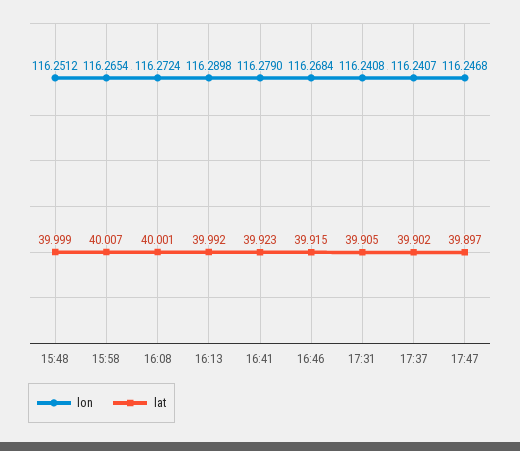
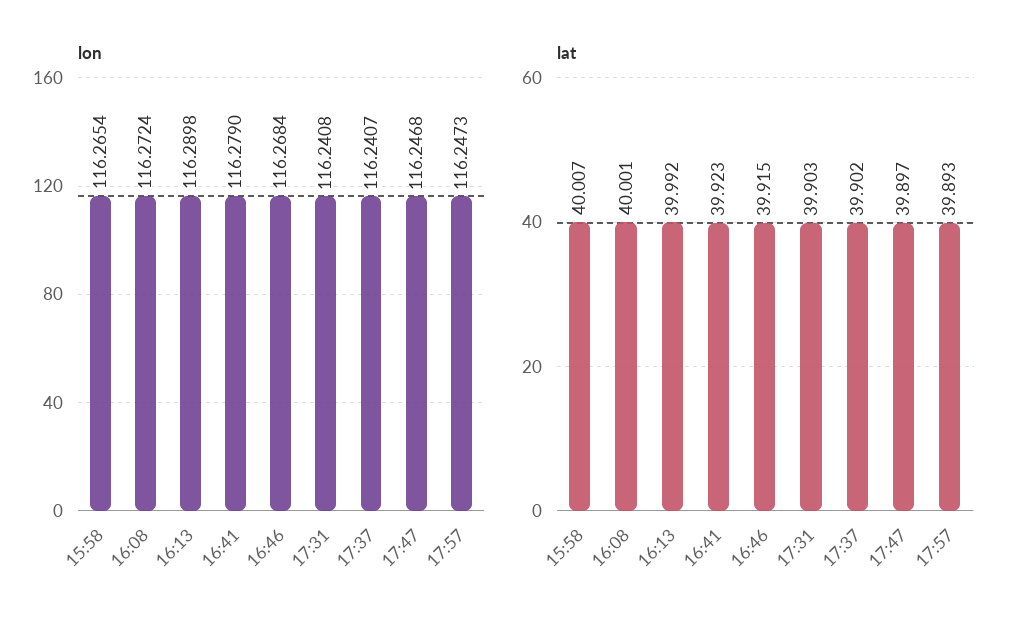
lon, 15:48: 116.2512 -> none
lat, 15:48: 39.999 -> none
lat, 17:31: 39.905 -> 39.903
lon, 17:57: none -> 116.2473
lat, 17:57: none -> 39.893

